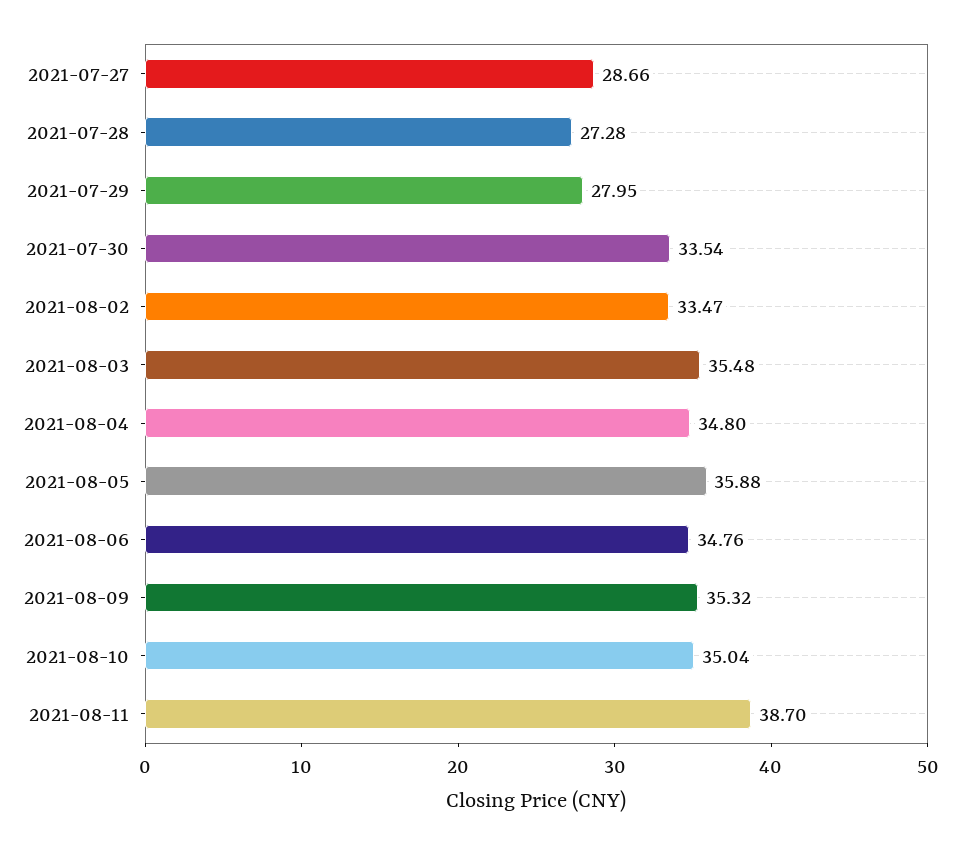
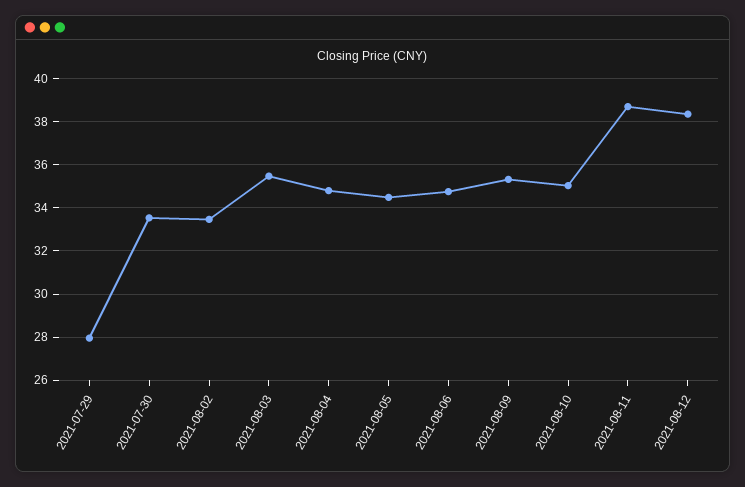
2021-07-27: 28.66 -> none
2021-07-28: 27.28 -> none
2021-08-05: 35.88 -> 34.5
2021-08-12: none -> 38.5

